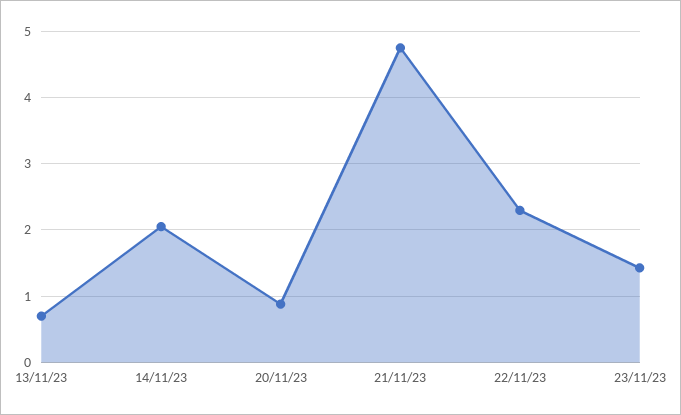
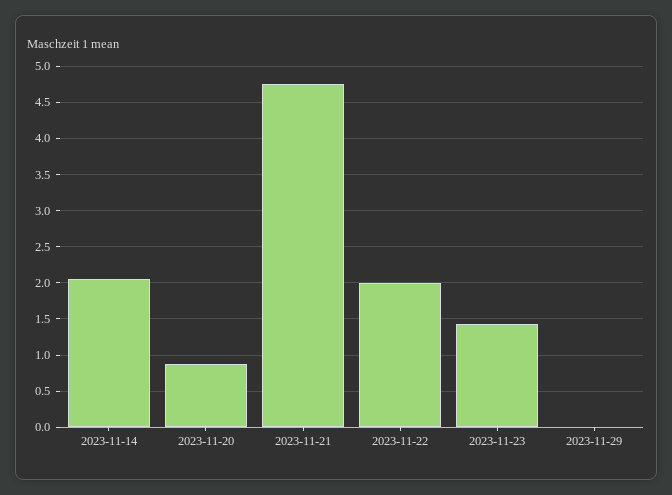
13/11/23: 0.7 -> none
22/11/23: 2.3 -> 2
2023-11-29: none -> 0

